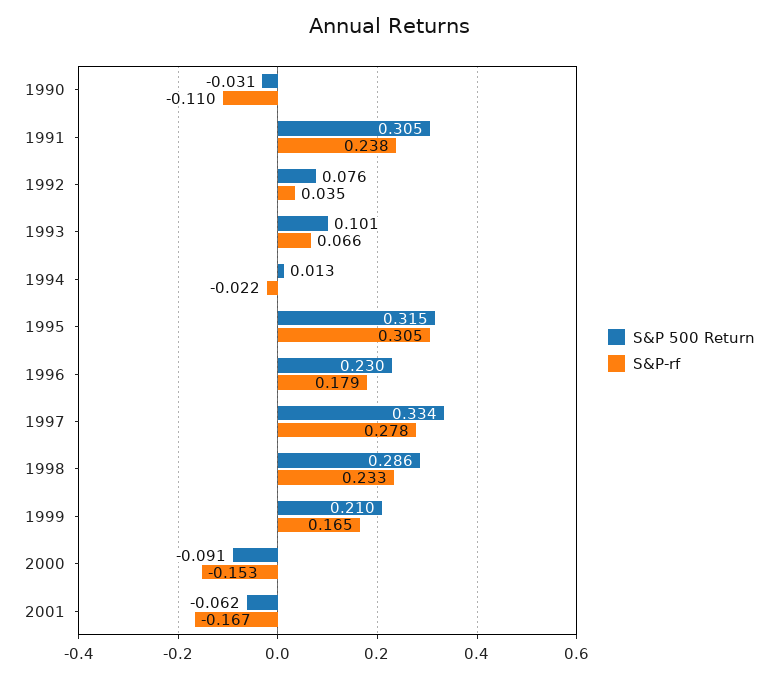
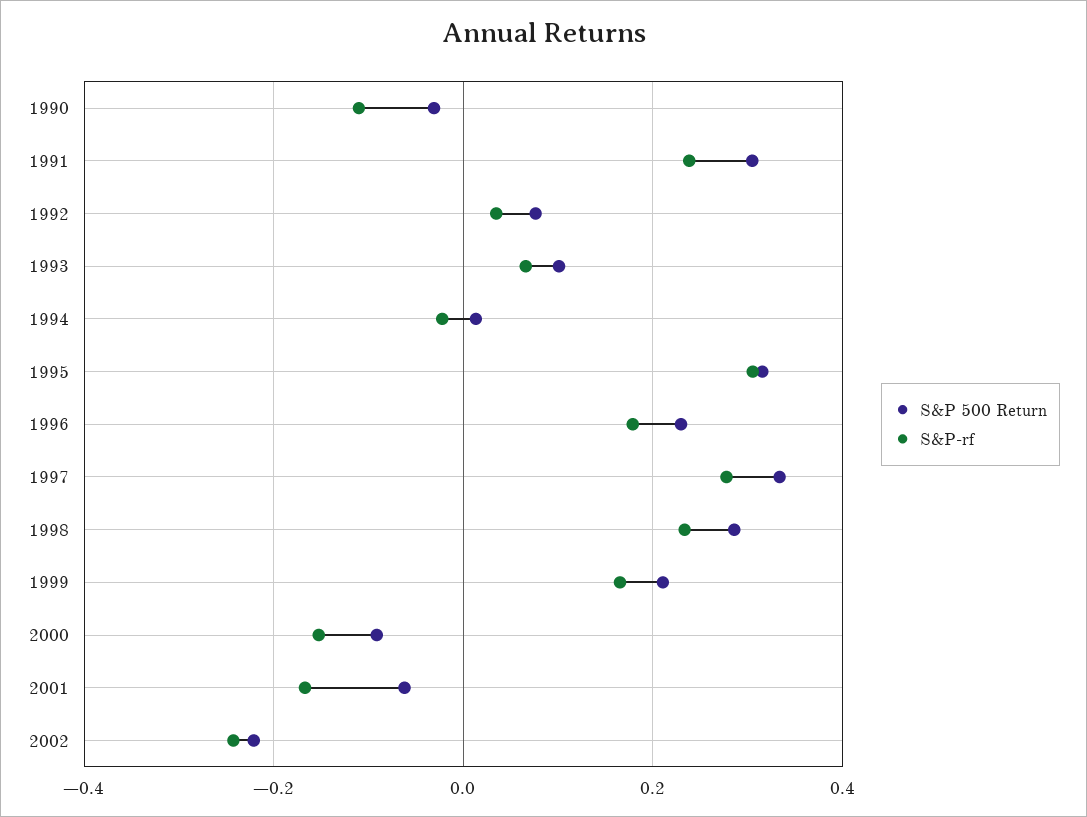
S&P 500 Return, 2002: none -> -0.22
S&P-rf, 2002: none -> -0.24

